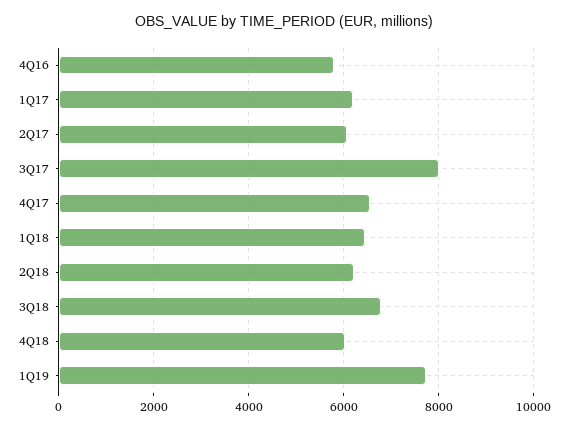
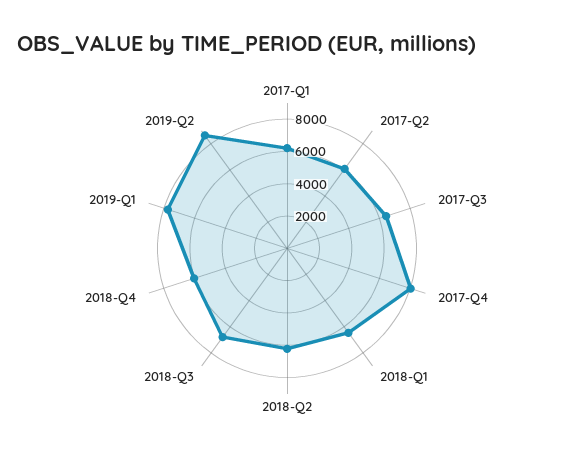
4Q16: 5800 -> none
3Q17: 8000 -> 6500
4Q17: 6600 -> 8000
2019-Q2: none -> 8500

